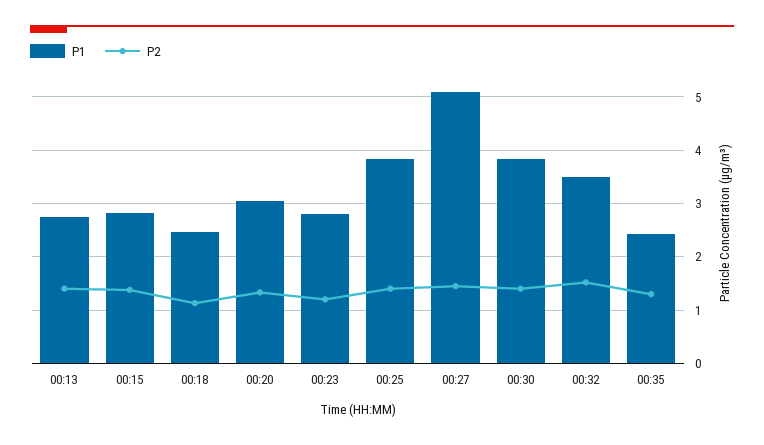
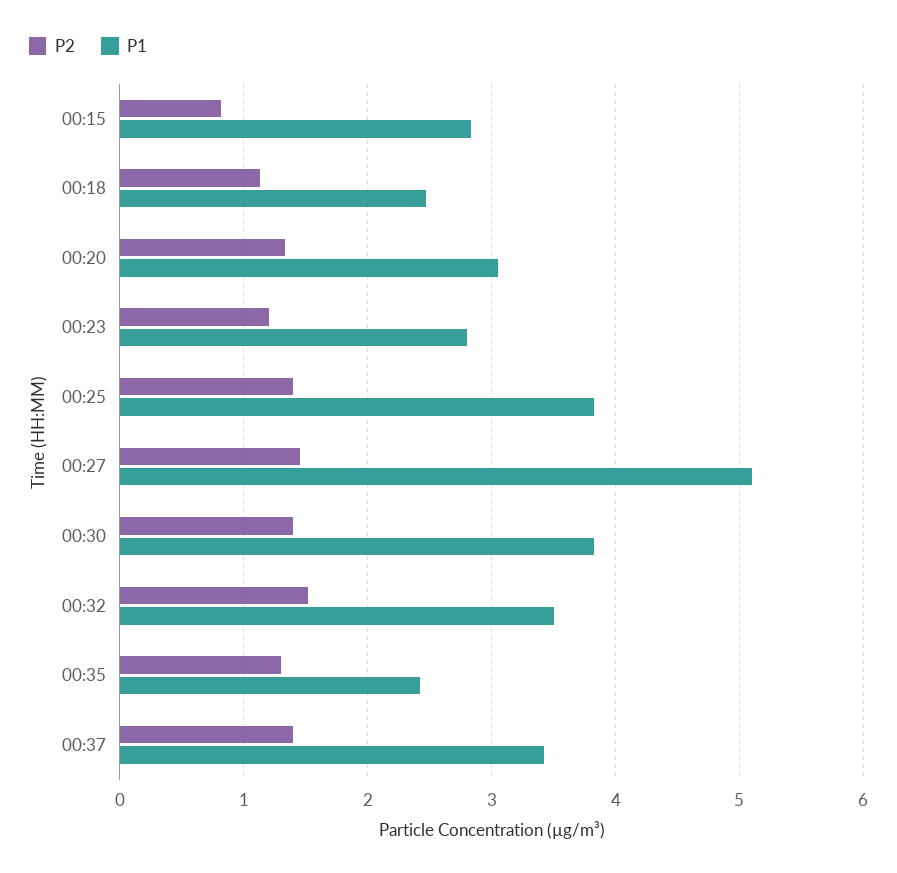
P1, 00:13: 2.8 -> none
P2, 00:13: 1.4 -> none
P2, 00:15: 1.4 -> 0.8
P2, 00:37: none -> 1.4
P1, 00:37: none -> 3.4

